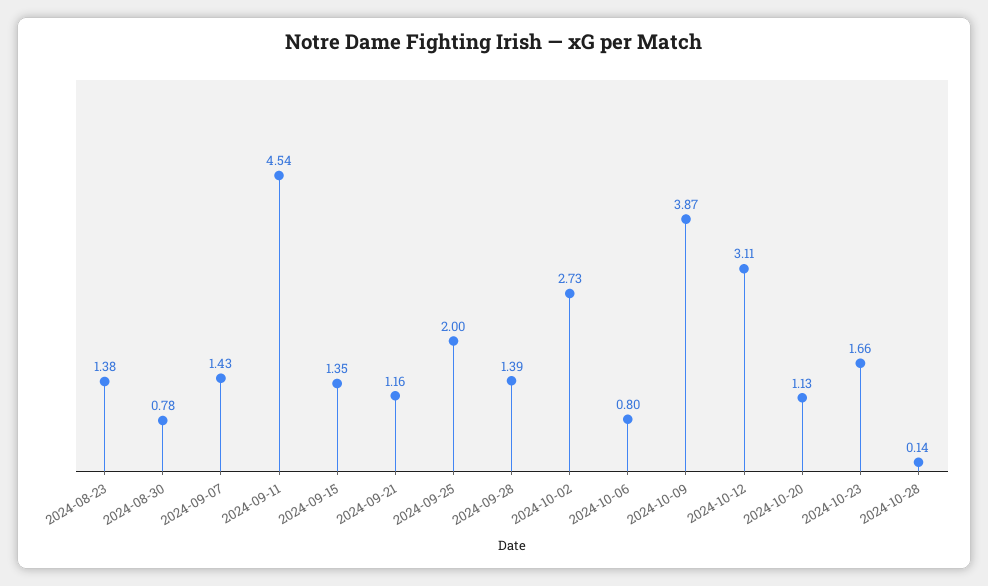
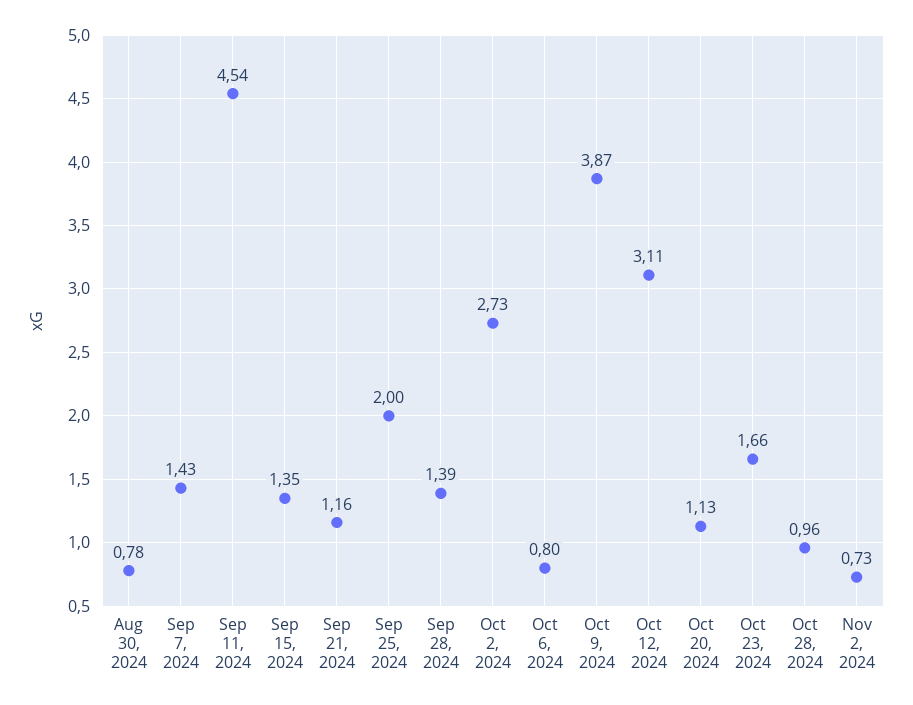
2024-08-23: 1.38 -> none
2024-10-28: 0.14 -> 0.96
Nov 2, 2024: none -> 0.73

